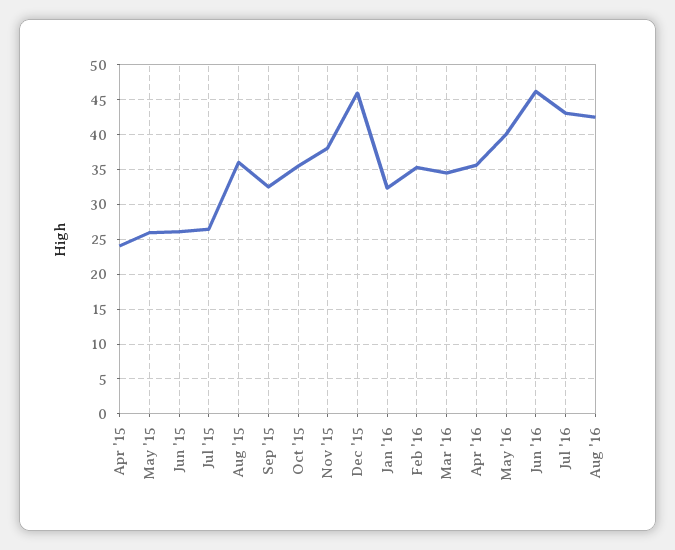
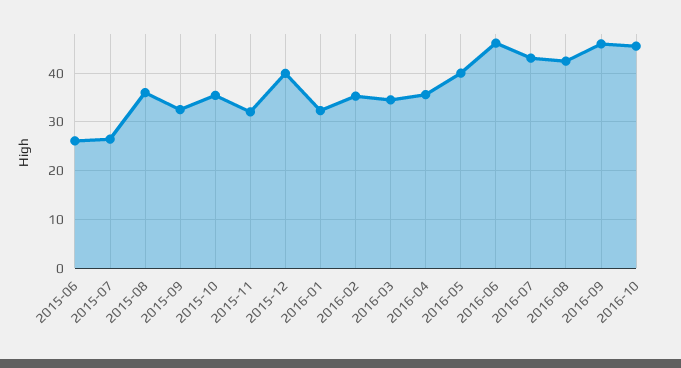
Apr '15: 24 -> none
May '15: 26 -> none
Nov '15: 38 -> 32
Dec '15: 46 -> 40
2016-09: none -> 46
2016-10: none -> 46

